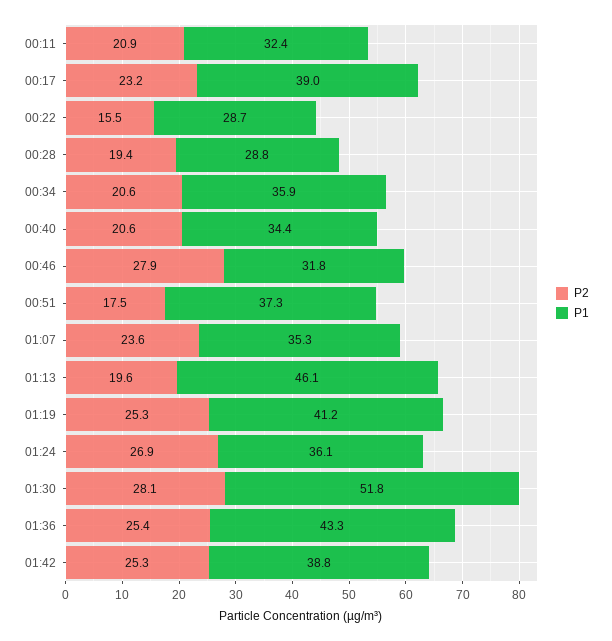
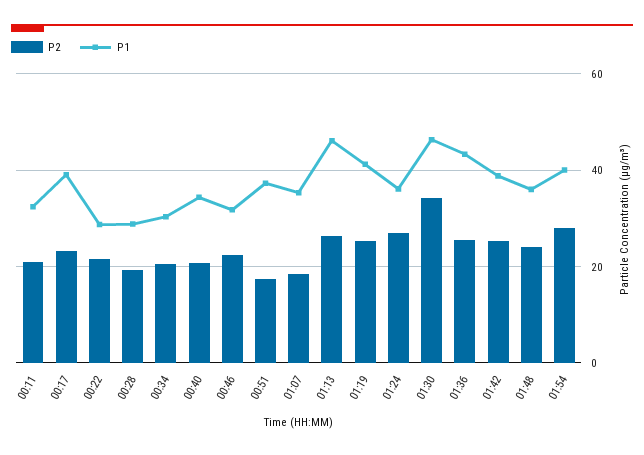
P2, 00:22: 15.5 -> 22
P1, 00:34: 35.9 -> 30
P2, 00:46: 27.9 -> 22
P2, 01:07: 23.6 -> 18
P2, 01:13: 19.6 -> 26
P2, 01:30: 28.1 -> 34
P1, 01:30: 51.8 -> 46
P2, 01:48: none -> 24
P1, 01:48: none -> 36
P2, 01:54: none -> 28
P1, 01:54: none -> 40

